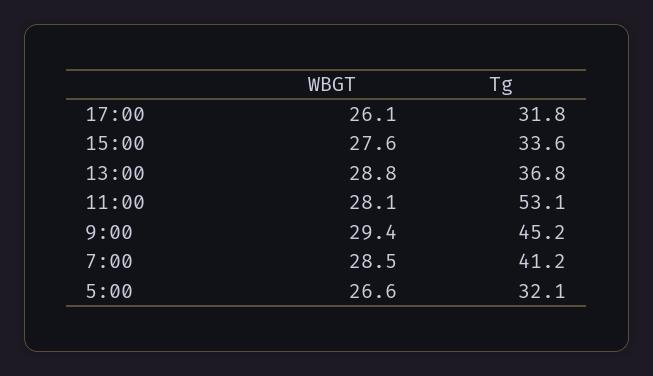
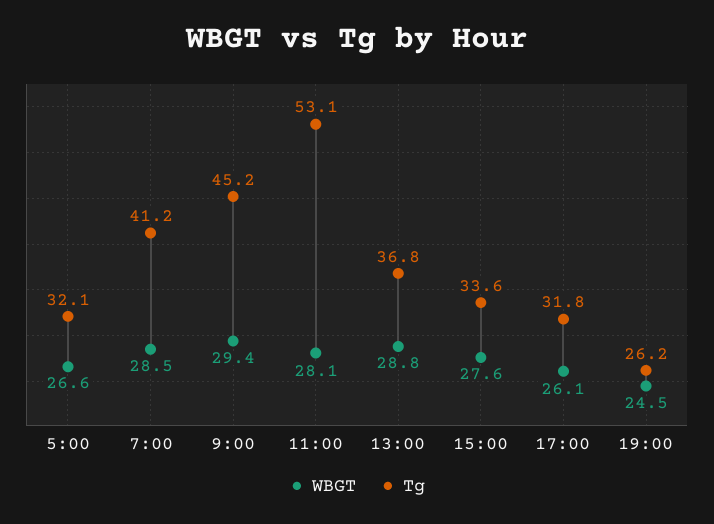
WBGT, 19:00: none -> 24.5
Tg, 19:00: none -> 26.2

